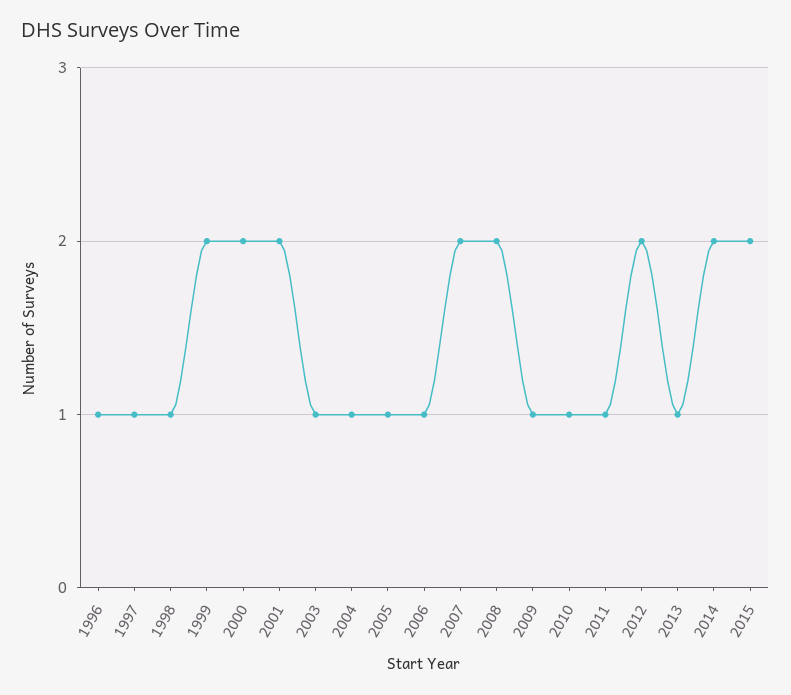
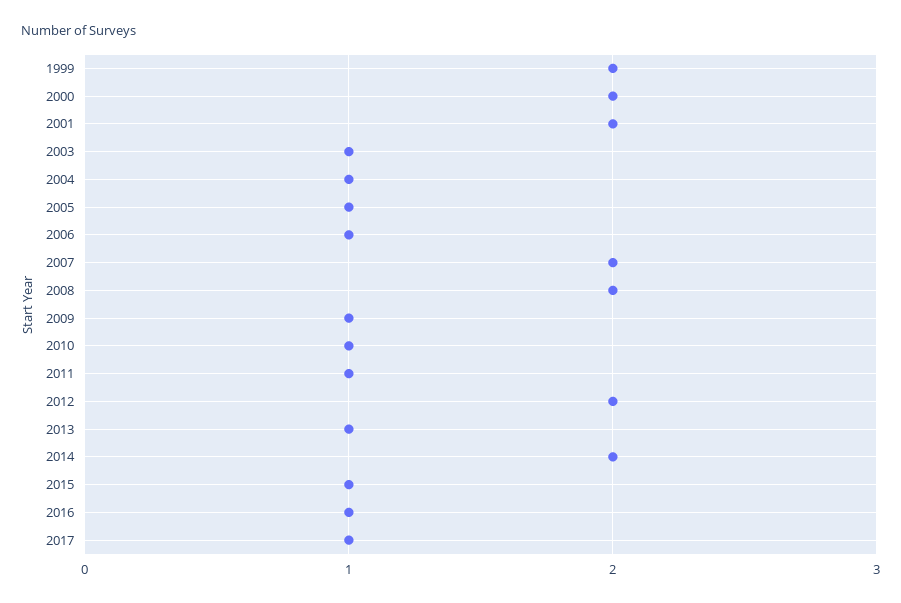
1996: 1 -> none
1997: 1 -> none
1998: 1 -> none
2015: 2 -> 1
2016: none -> 1
2017: none -> 1

